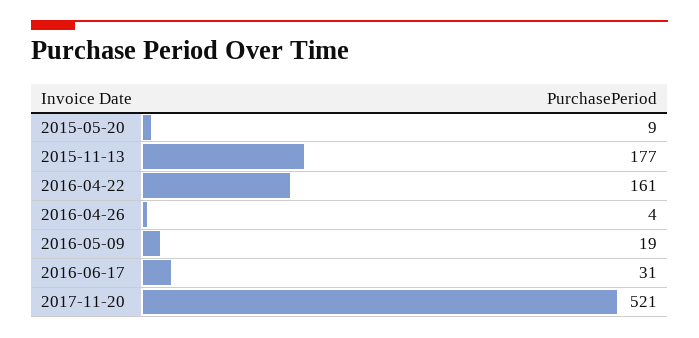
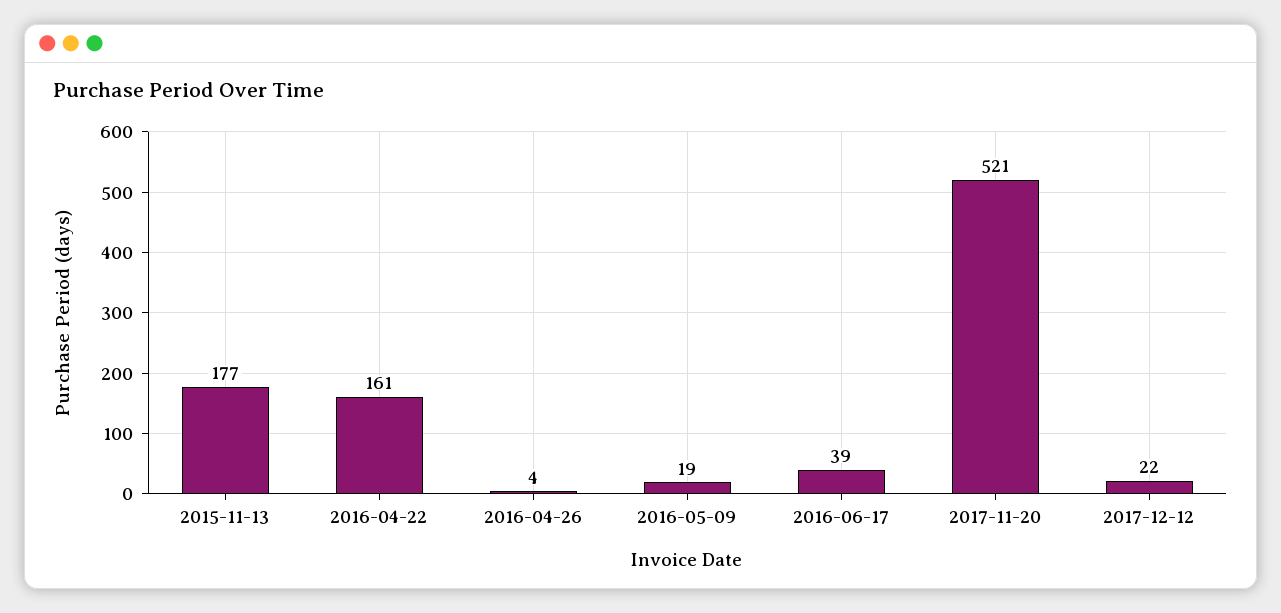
2015-05-20: 9 -> none
2016-06-17: 31 -> 39
2017-12-12: none -> 22

